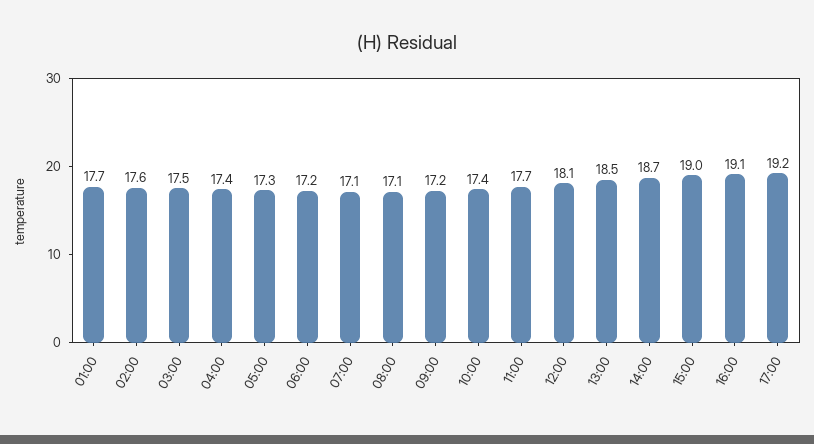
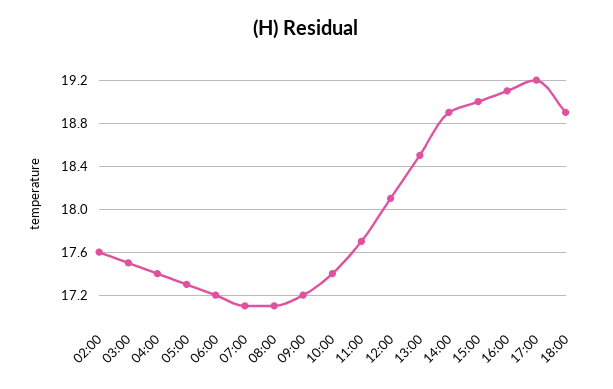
01:00: 17.7 -> none
14:00: 18.7 -> 18.9
18:00: none -> 18.9

